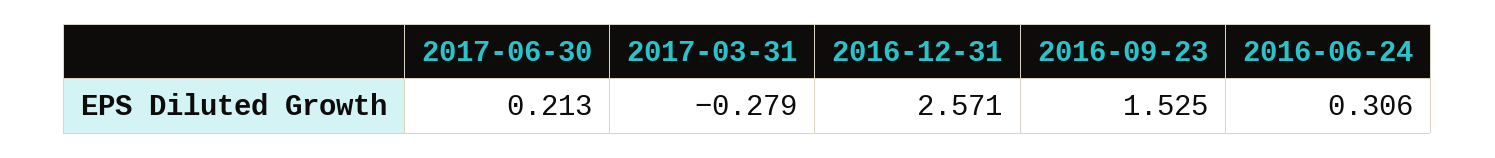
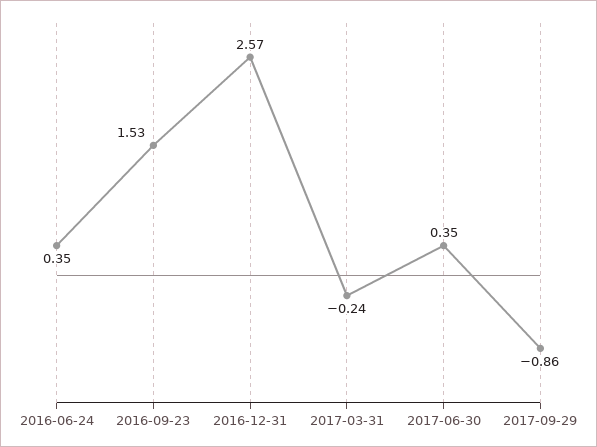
2017-06-30: 0.213 -> 0.35
2017-03-31: -0.279 -> -0.24
2016-06-24: 0.306 -> 0.35
2017-09-29: none -> -0.86

